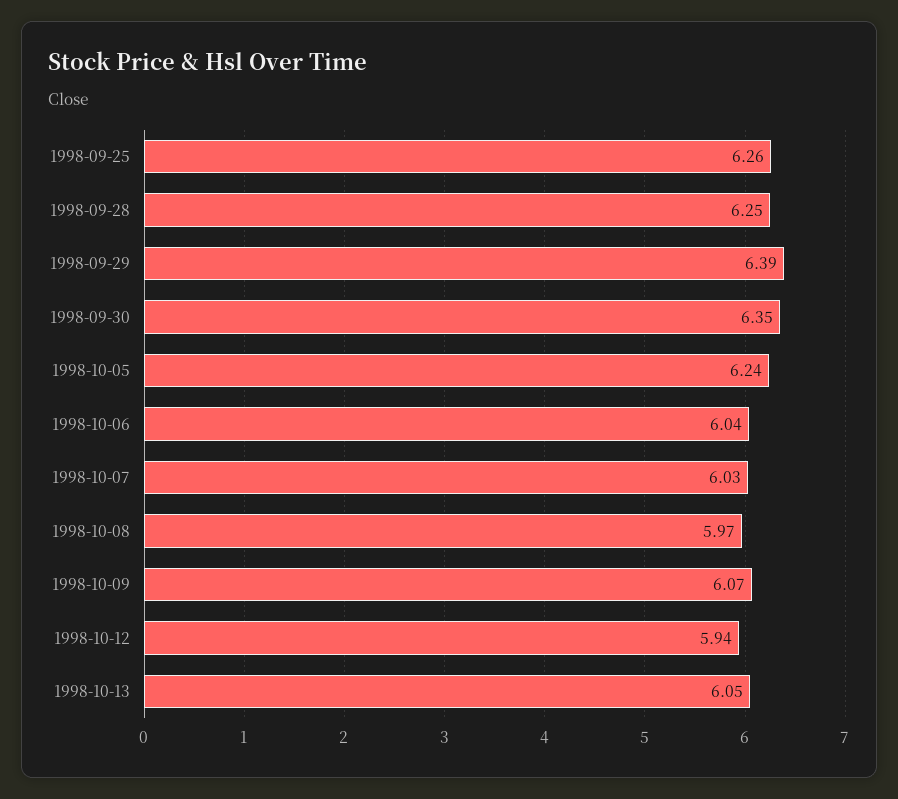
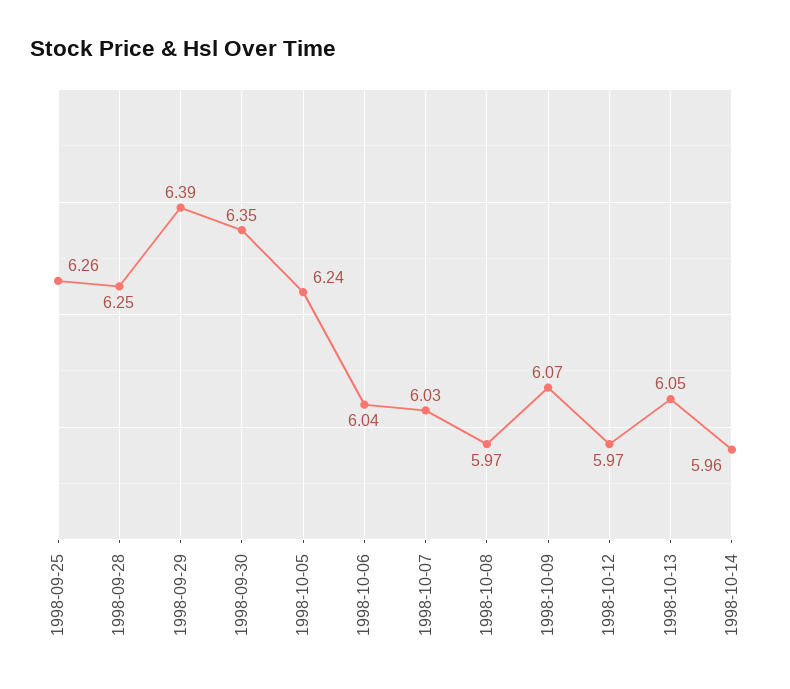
1998-10-12: 5.94 -> 5.97
1998-10-14: none -> 5.96

